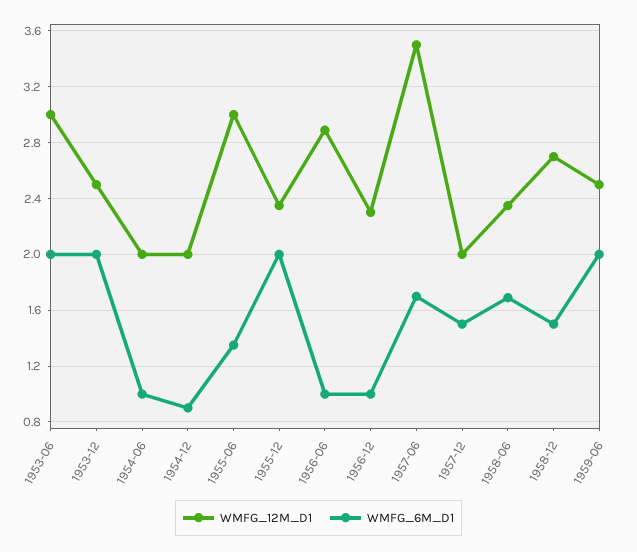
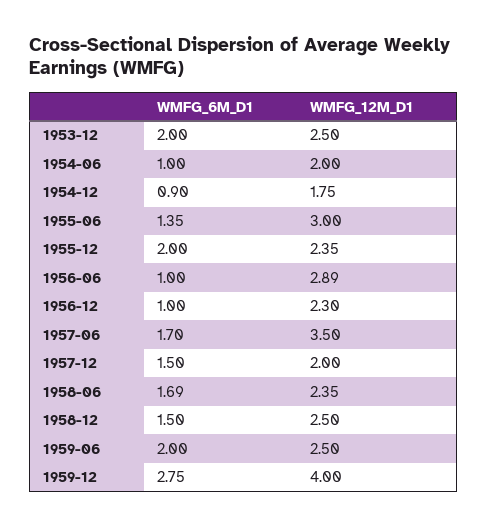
WMFG_12M_D1, 1953-06: 3 -> none
WMFG_6M_D1, 1953-06: 2 -> none
WMFG_12M_D1, 1954-12: 2 -> 1.75
WMFG_12M_D1, 1958-12: 2.7 -> 2.5
WMFG_6M_D1, 1959-12: none -> 2.75
WMFG_12M_D1, 1959-12: none -> 4

